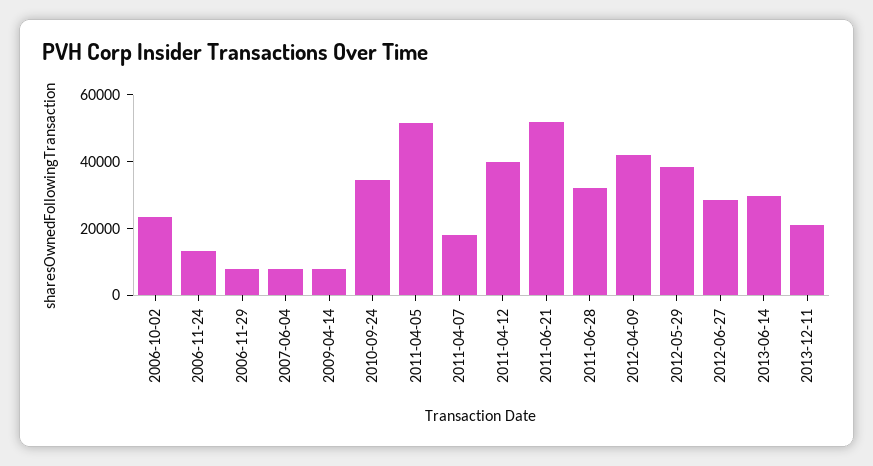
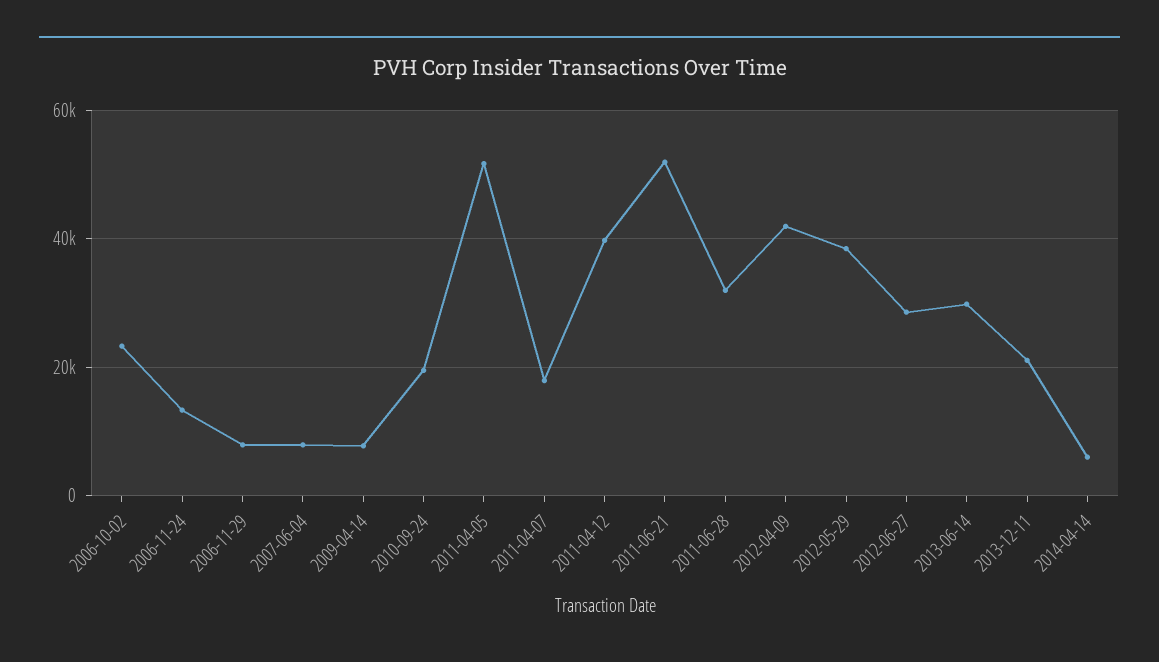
2010-09-24: 35000 -> 20000
2014-04-14: none -> 6000

